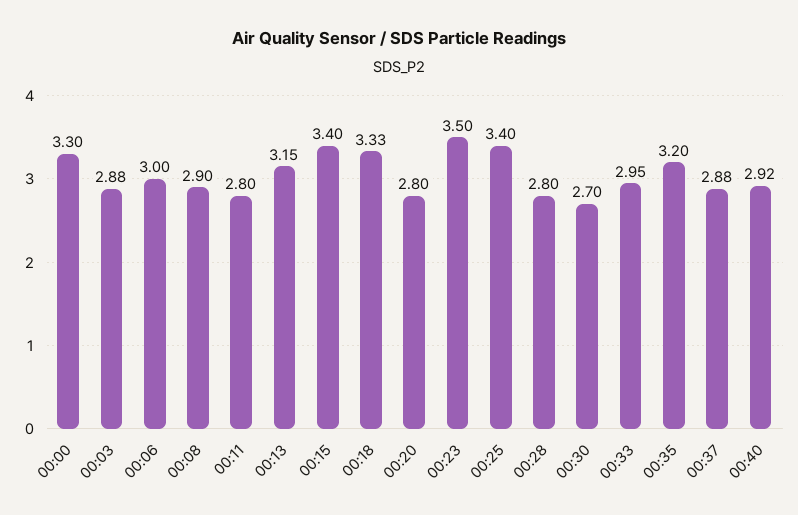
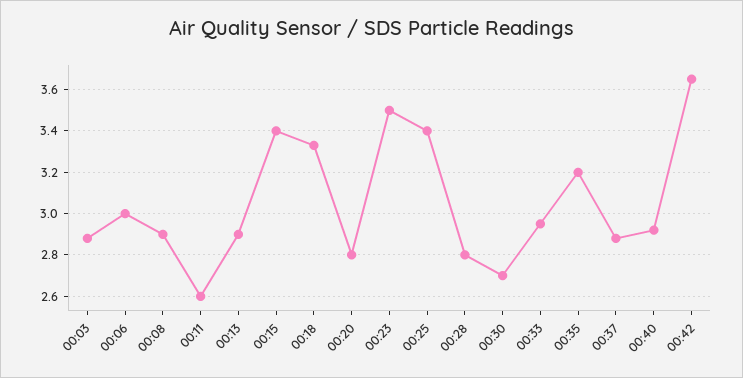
00:00: 3.3 -> none
00:11: 2.8 -> 2.6
00:13: 3.15 -> 2.9
00:42: none -> 3.65

